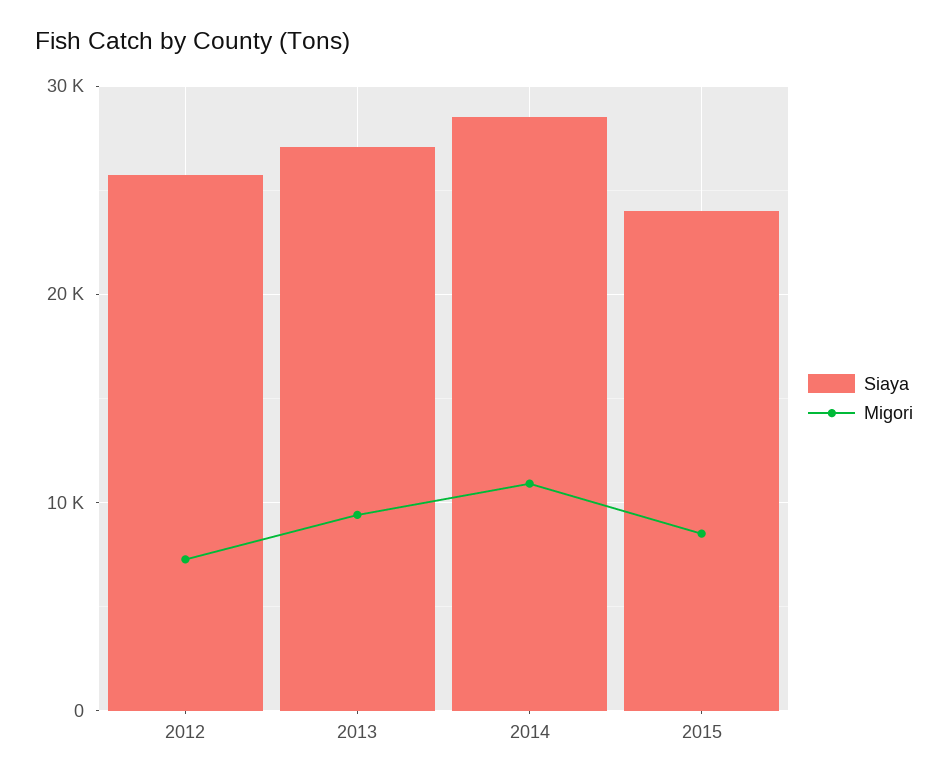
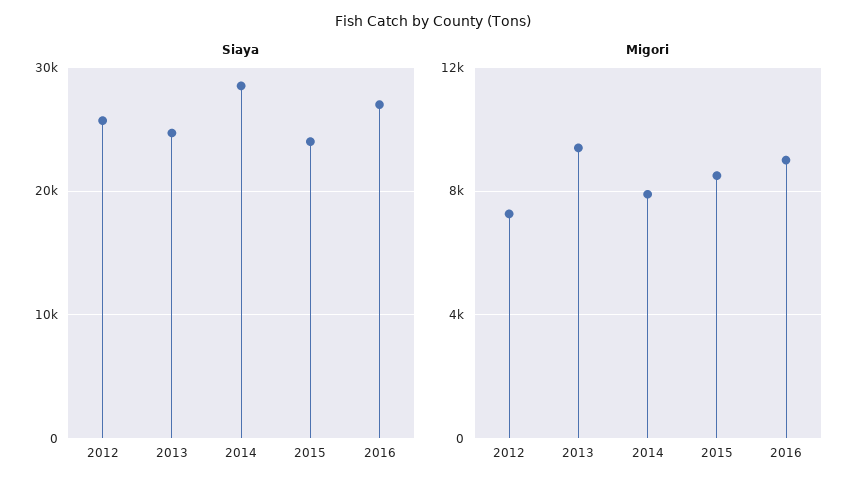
Siaya, 2013: 27000 -> 25000
Migori, 2014: 11000 -> 8000
Siaya, 2016: none -> 27000
Migori, 2016: none -> 9000

